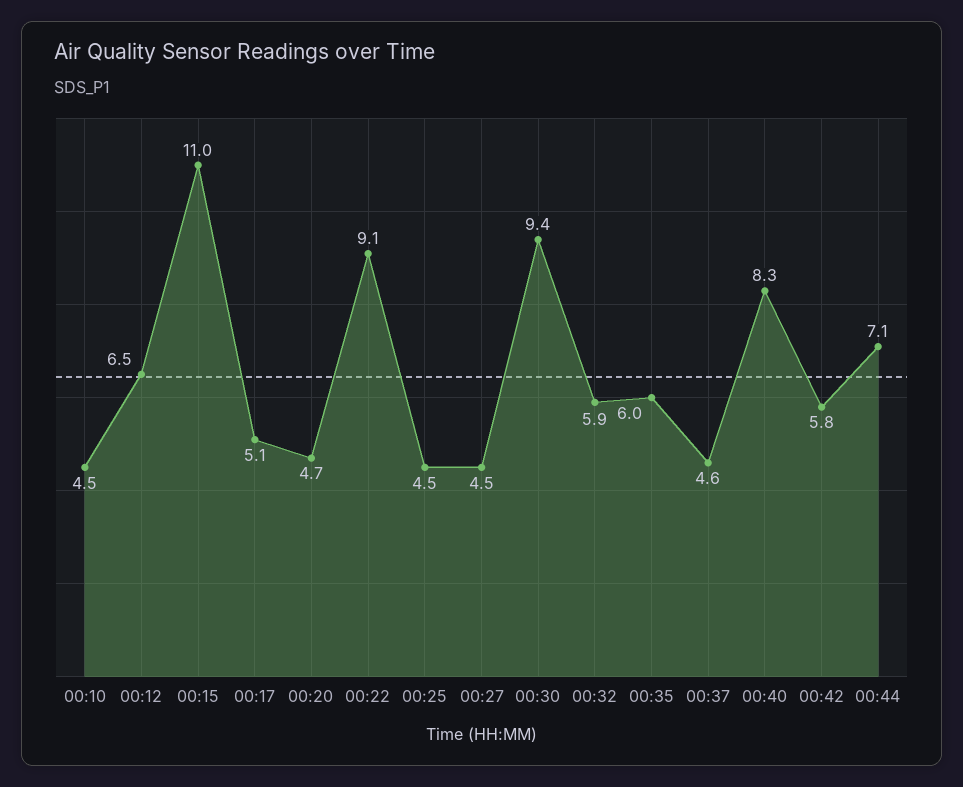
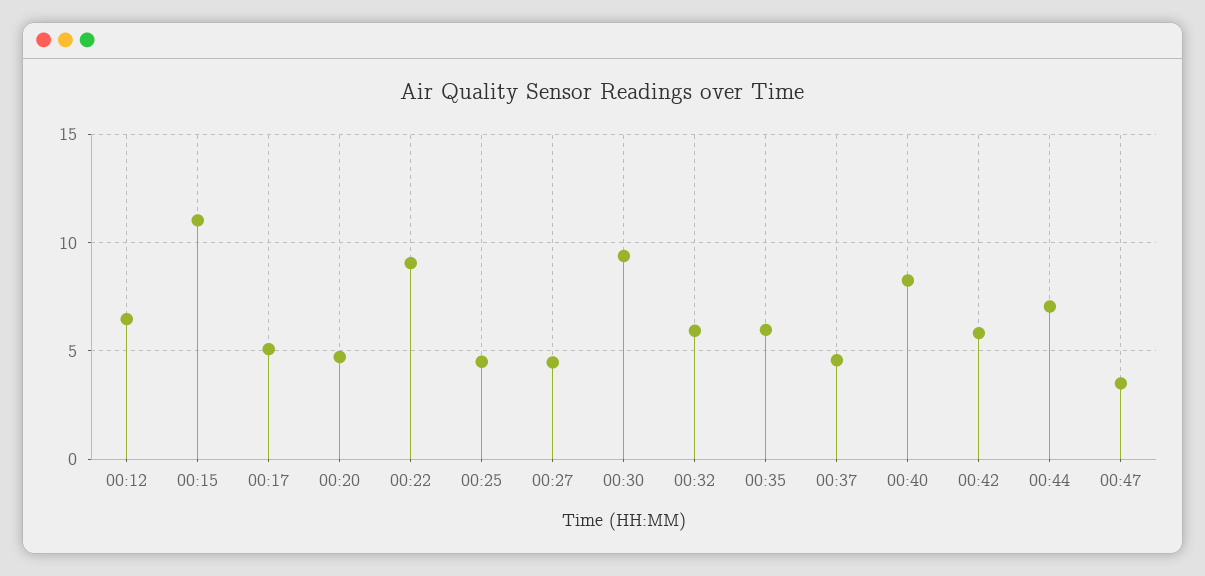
00:10: 4.5 -> none
00:47: none -> 3.5

